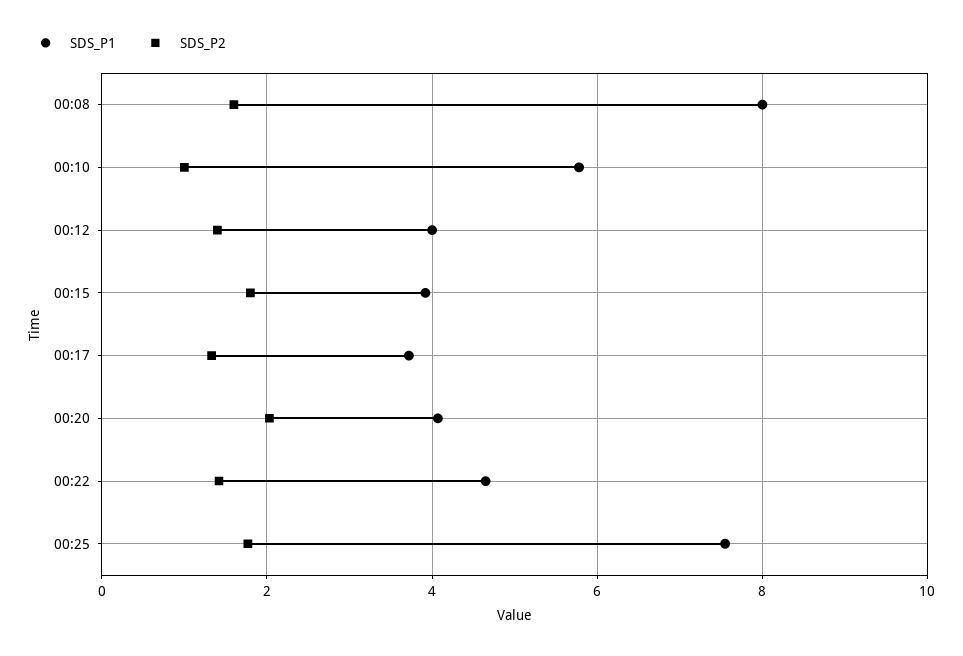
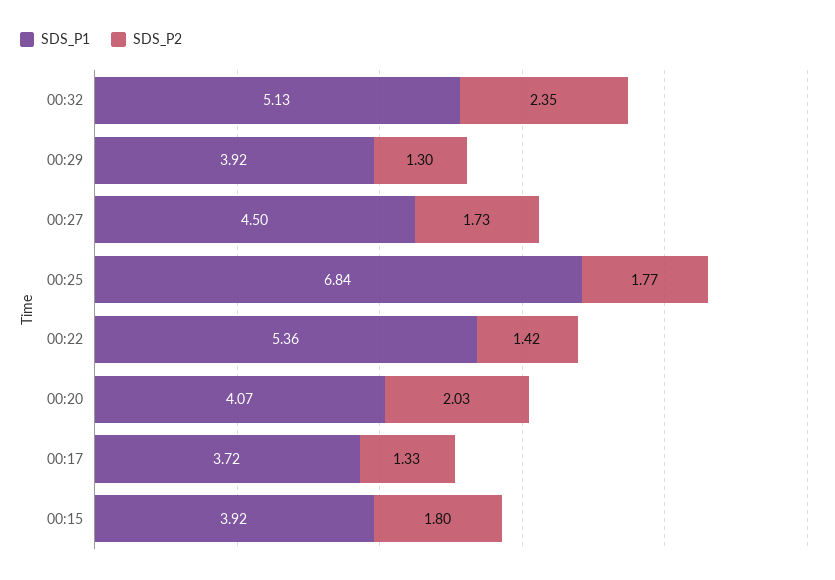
SDS_P1, 00:08: 8 -> none
SDS_P2, 00:08: 1.6 -> none
SDS_P1, 00:10: 5.8 -> none
SDS_P2, 00:10: 1 -> none
SDS_P1, 00:12: 4 -> none
SDS_P2, 00:12: 1.4 -> none
SDS_P1, 00:22: 4.6 -> 5.36
SDS_P1, 00:25: 7.6 -> 6.84
SDS_P1, 00:32: none -> 5.13
SDS_P2, 00:32: none -> 2.35
SDS_P1, 00:29: none -> 3.92
SDS_P2, 00:29: none -> 1.3
SDS_P1, 00:27: none -> 4.5
SDS_P2, 00:27: none -> 1.73

